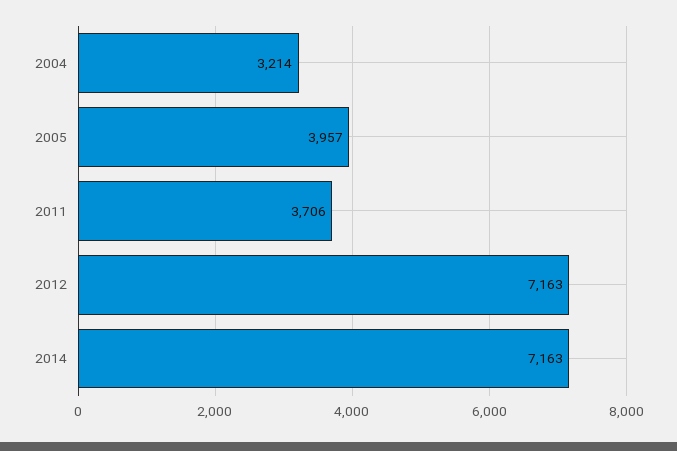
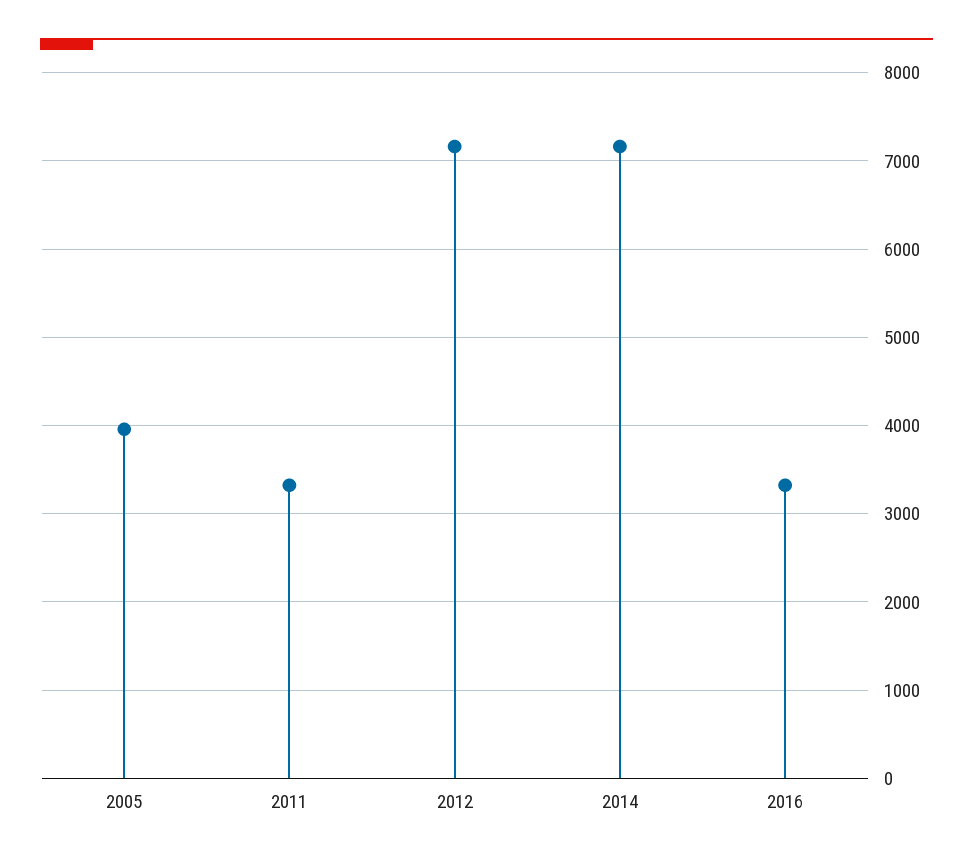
2004: 3214 -> none
2011: 3706 -> 3300
2016: none -> 3300

